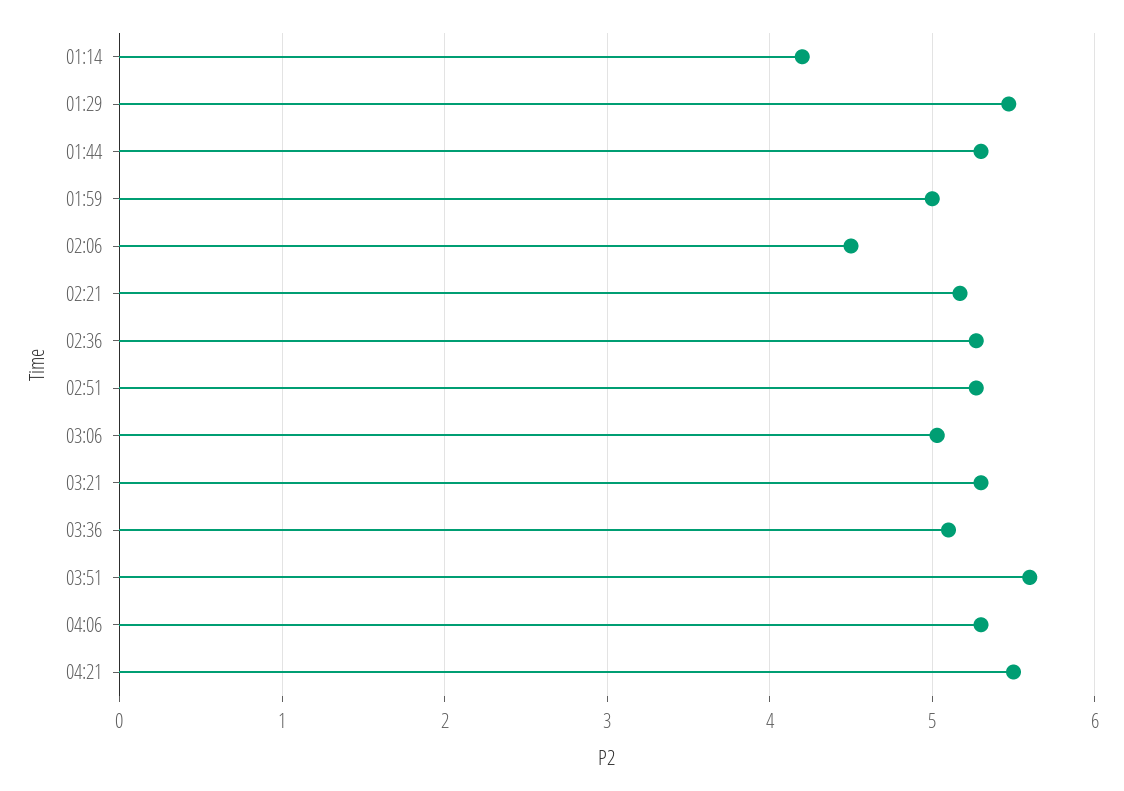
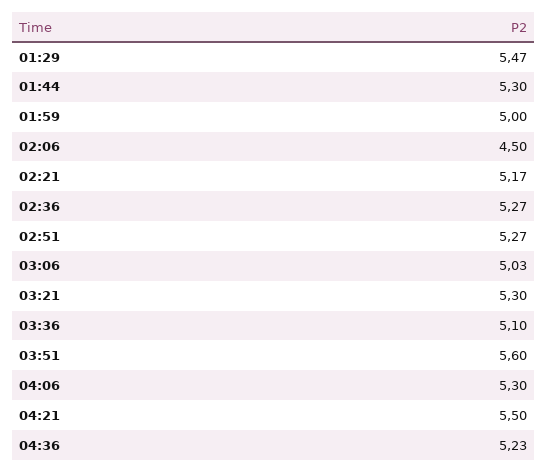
01:14: 4.2 -> none
04:36: none -> 5.23

